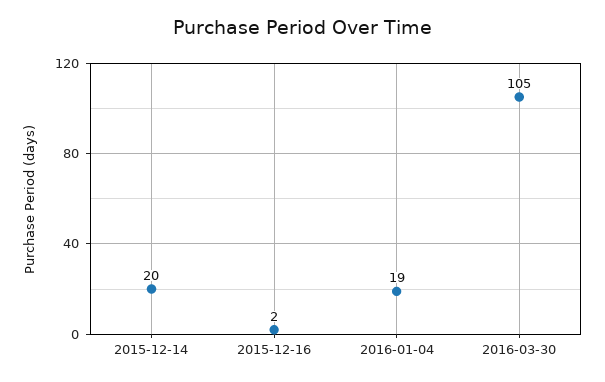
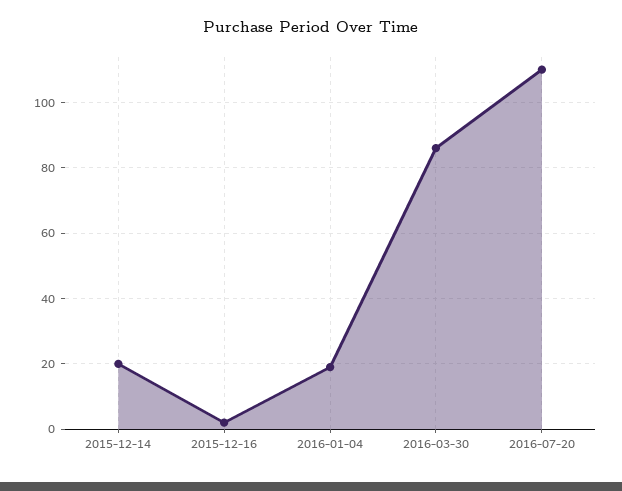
2016-03-30: 105 -> 85
2016-07-20: none -> 110

